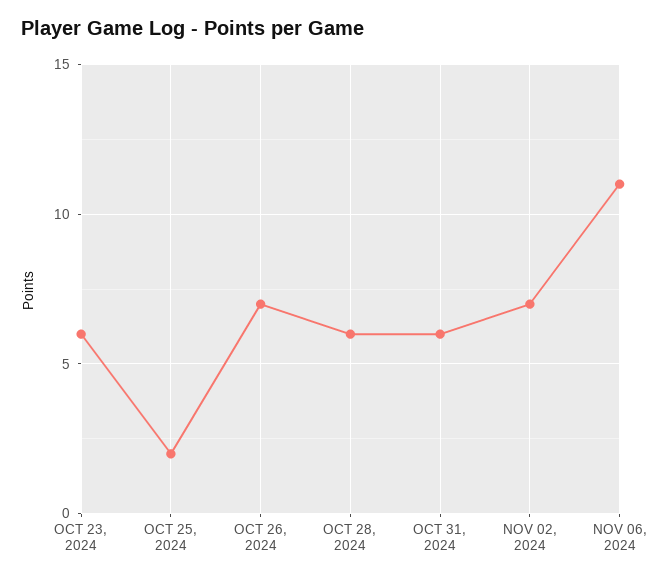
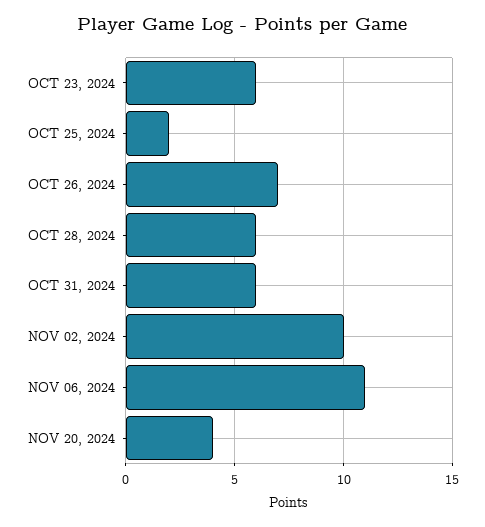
NOV 02, 2024: 7 -> 10
NOV 20, 2024: none -> 4

